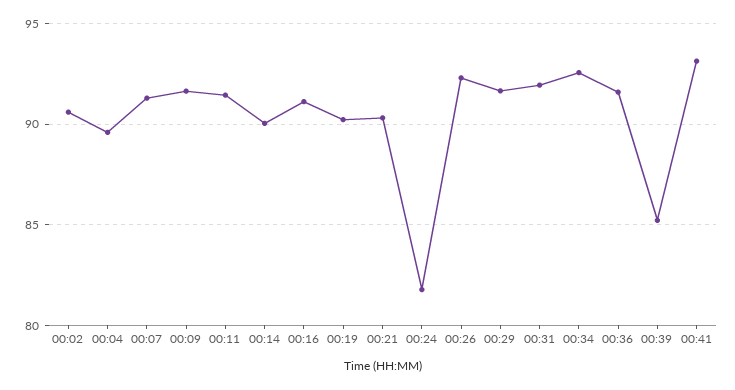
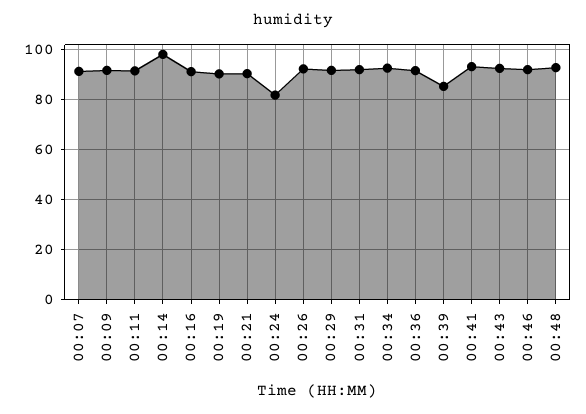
00:02: 90.5 -> none
00:04: 89.5 -> none
00:14: 90 -> 97.5
00:43: none -> 92.5
00:46: none -> 92.5
00:48: none -> 92.5

